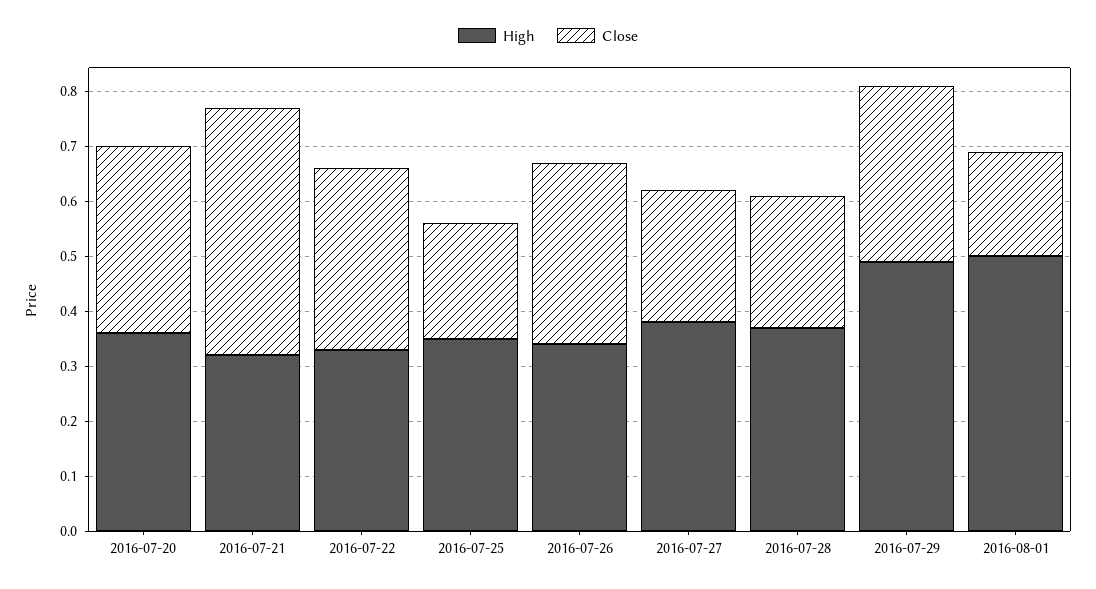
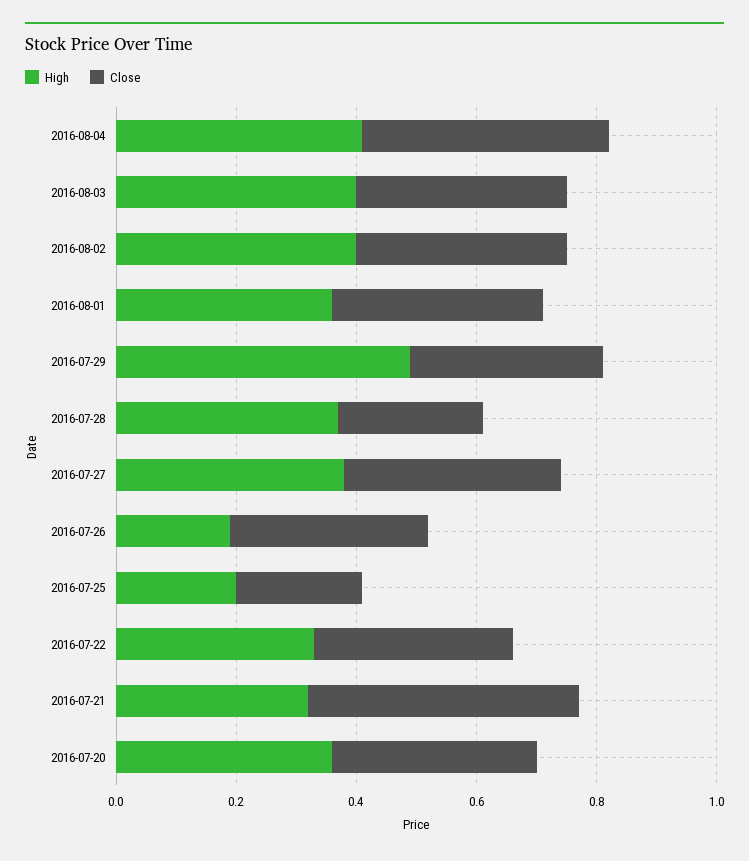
High, 2016-07-25: 0.35 -> 0.2
High, 2016-07-26: 0.35 -> 0.2
Close, 2016-07-27: 0.25 -> 0.35
High, 2016-08-01: 0.5 -> 0.35
Close, 2016-08-01: 0.2 -> 0.35
High, 2016-08-04: none -> 0.4
Close, 2016-08-04: none -> 0.4
High, 2016-08-03: none -> 0.4
Close, 2016-08-03: none -> 0.35
High, 2016-08-02: none -> 0.4
Close, 2016-08-02: none -> 0.35

